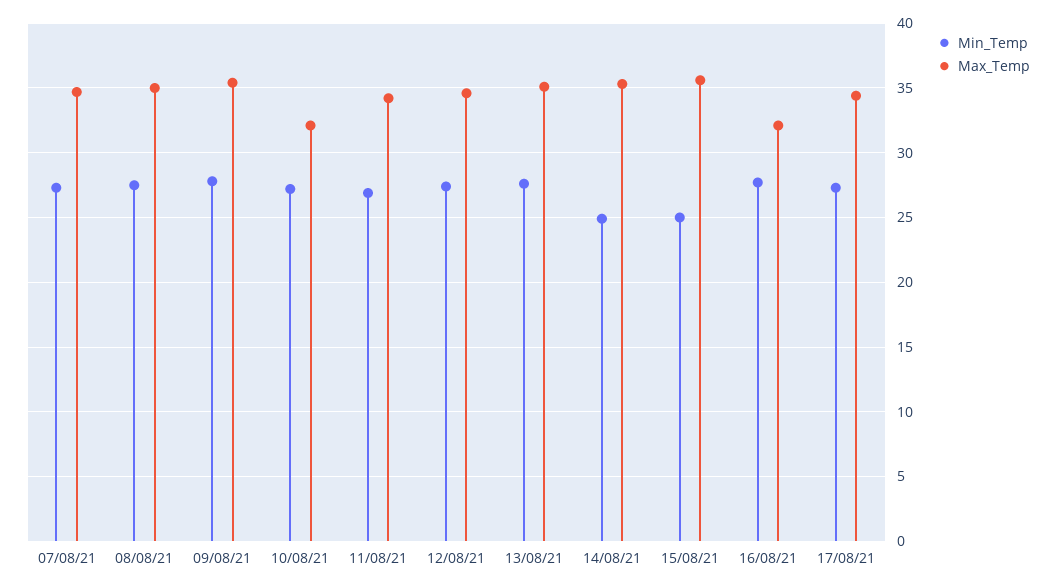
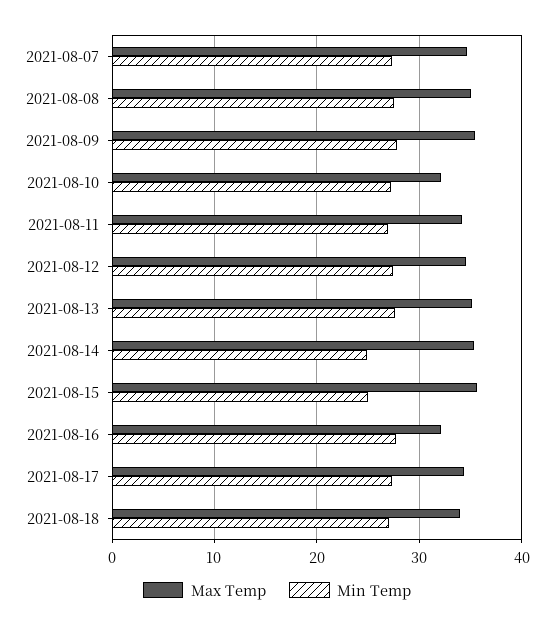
Max_Temp, 2021-08-18: none -> 34
Min_Temp, 2021-08-18: none -> 27

